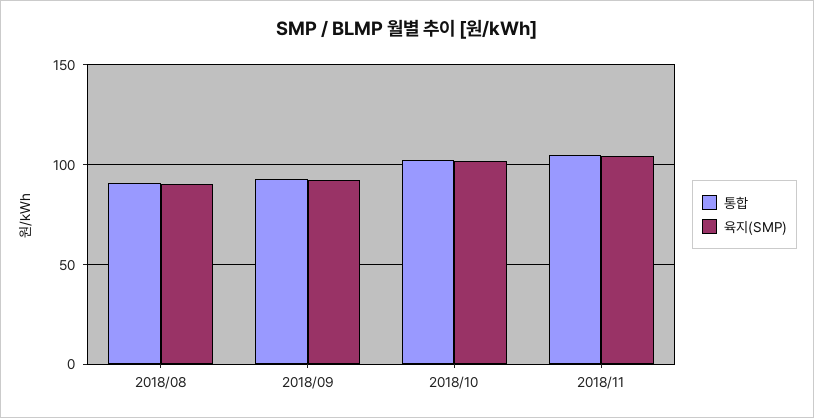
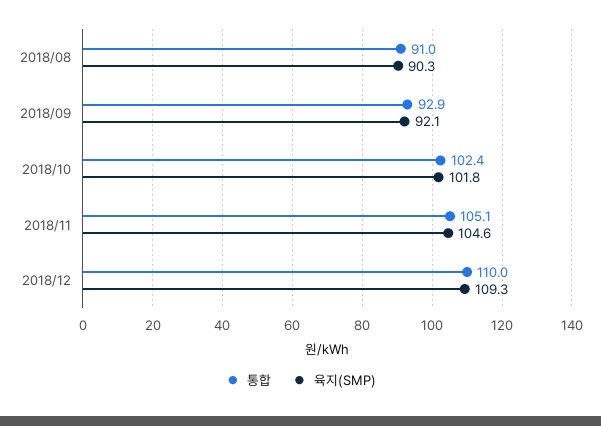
통합, 2018/12: none -> 110
육지(SMP), 2018/12: none -> 109.3

